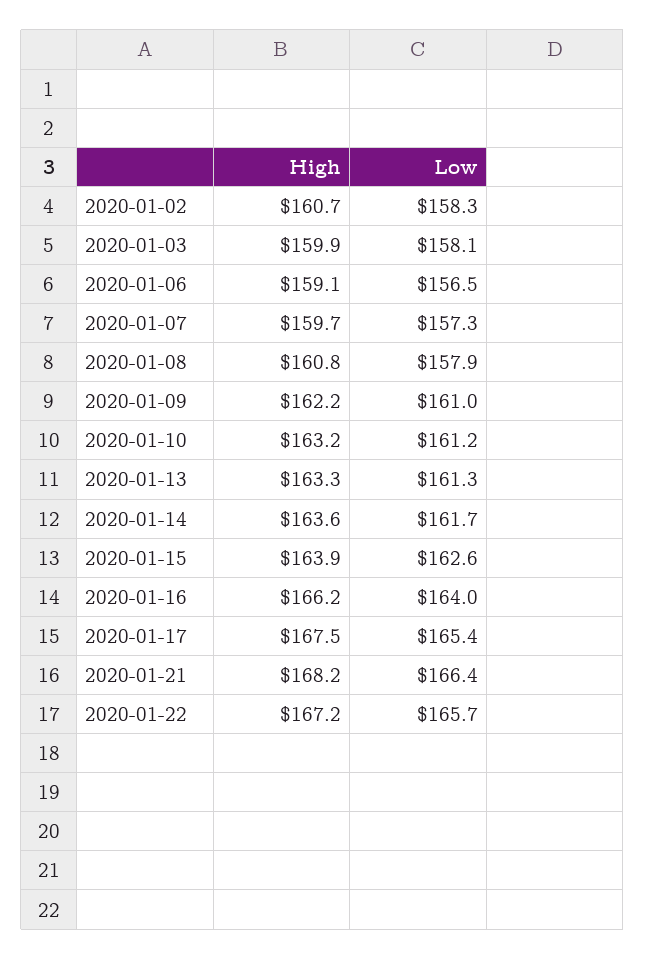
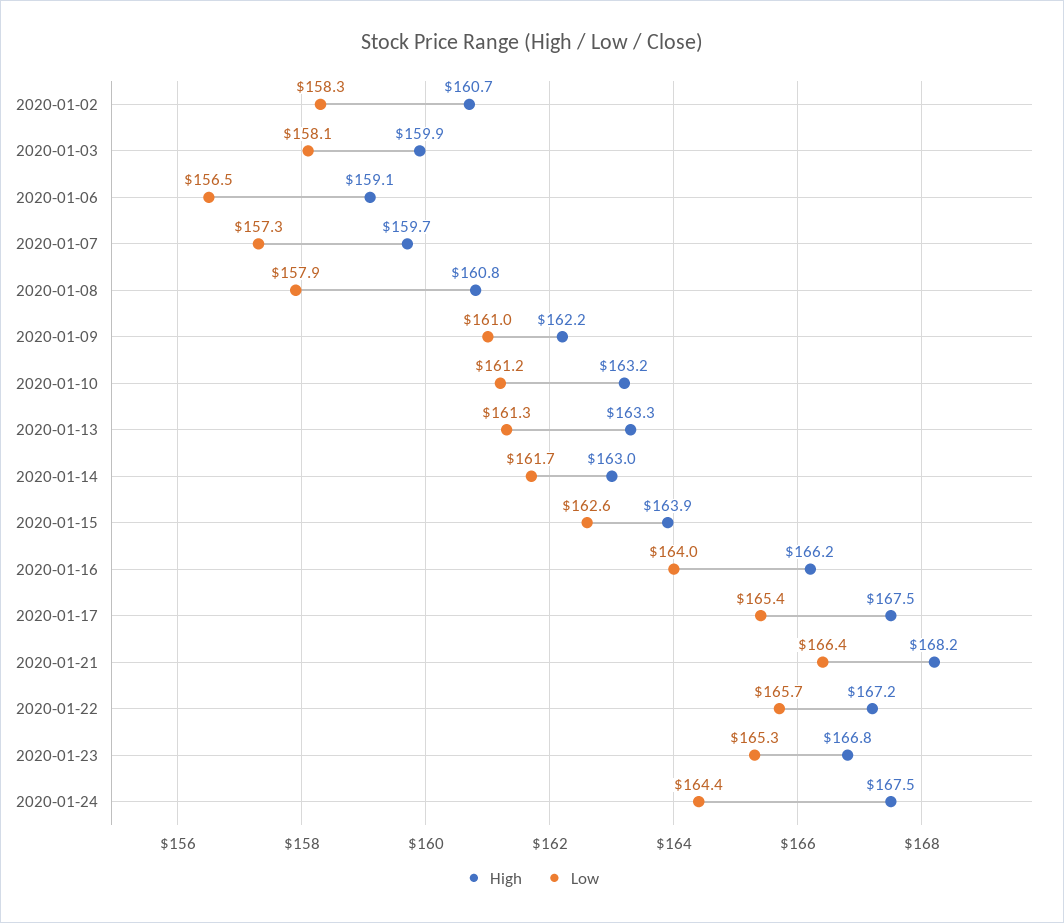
High, 2020-01-14: 163.6 -> 163
High, 2020-01-23: none -> 166.8
Low, 2020-01-23: none -> 165.3
High, 2020-01-24: none -> 167.5
Low, 2020-01-24: none -> 164.4

